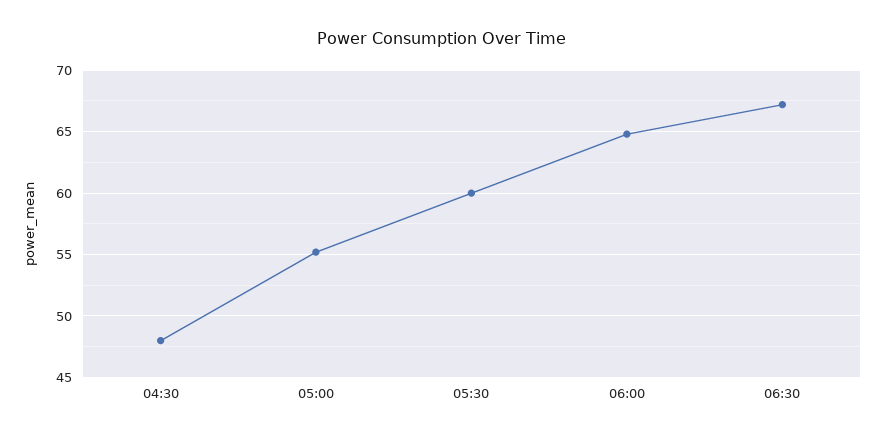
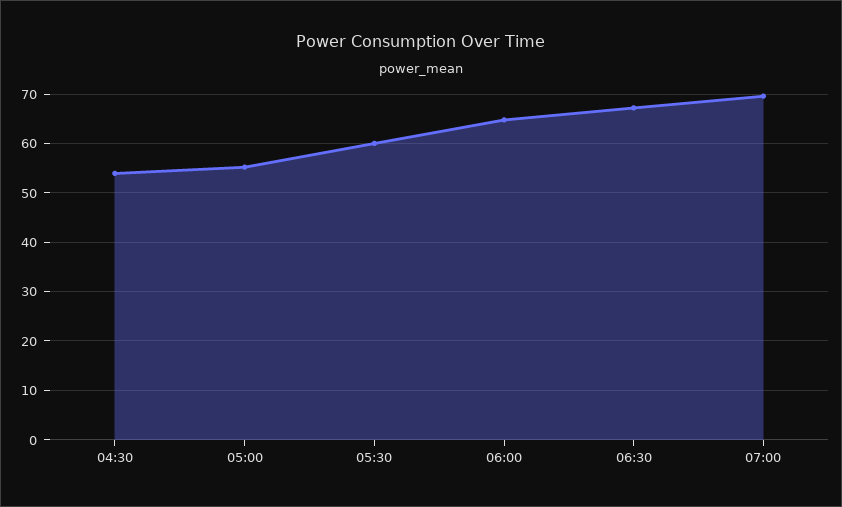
04:30: 48 -> 54
07:00: none -> 70

